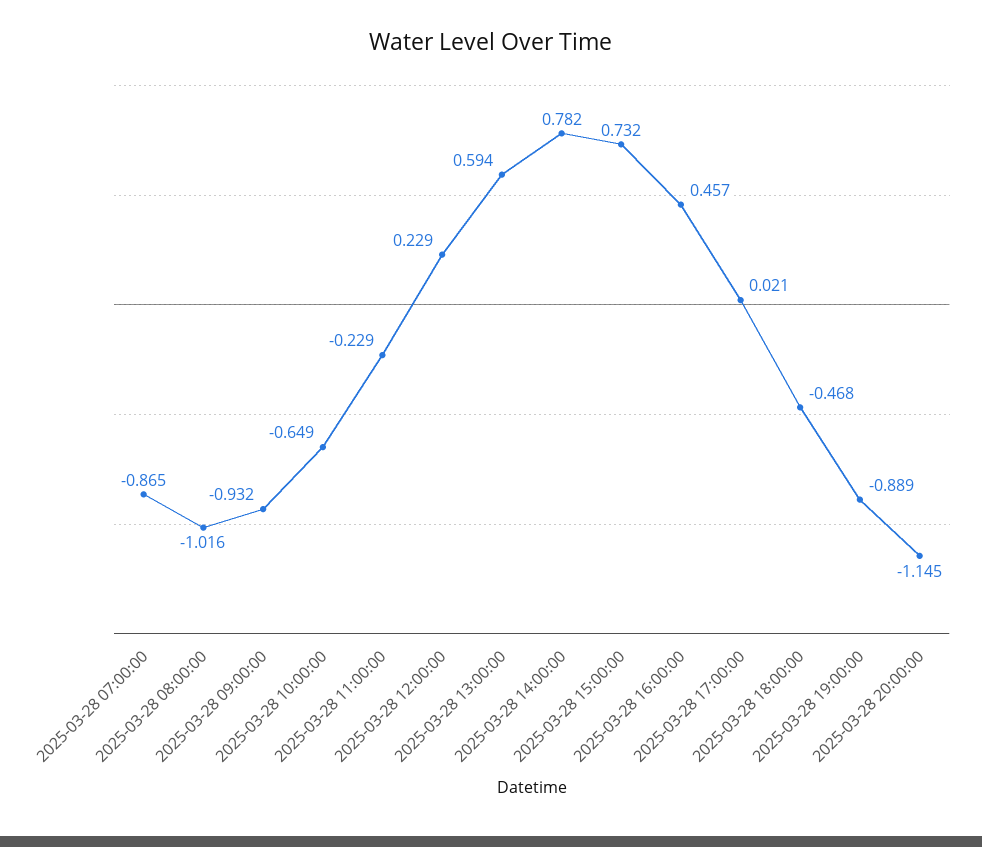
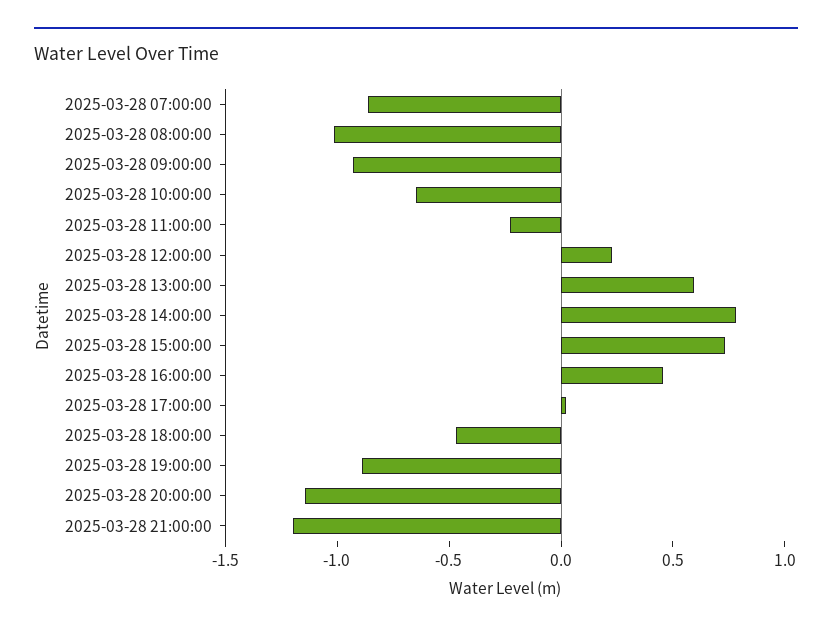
2025-03-28 21:00:00: none -> -1.2

